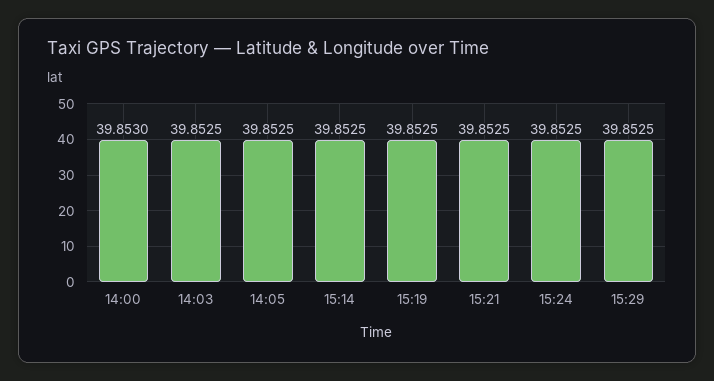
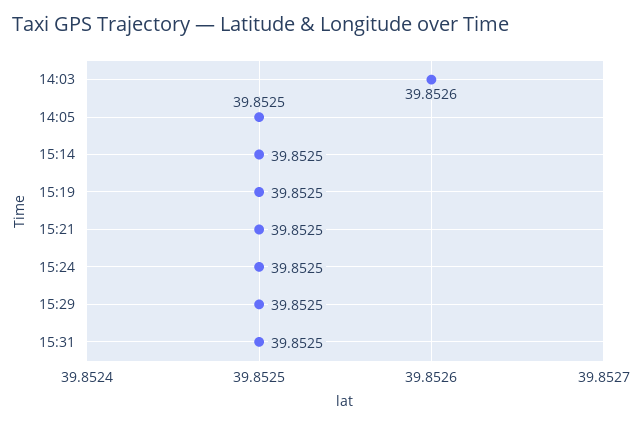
14:00: 39.853 -> none
14:03: 39.8525 -> 39.8526
15:31: none -> 39.8525

